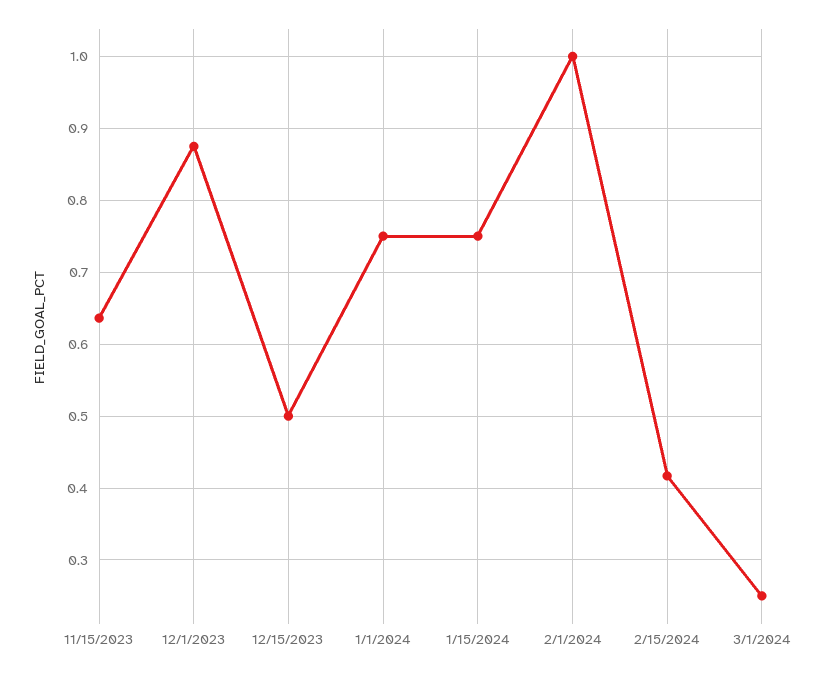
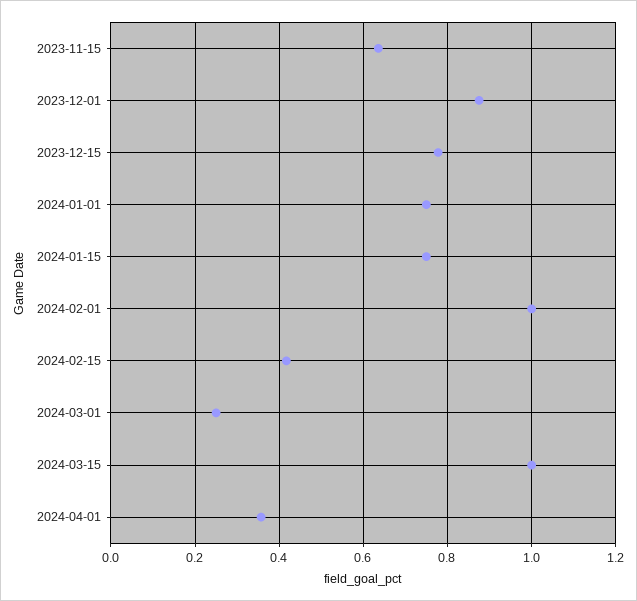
12/15/2023: 0.5 -> 0.78
2024-03-15: none -> 1
2024-04-01: none -> 0.36

